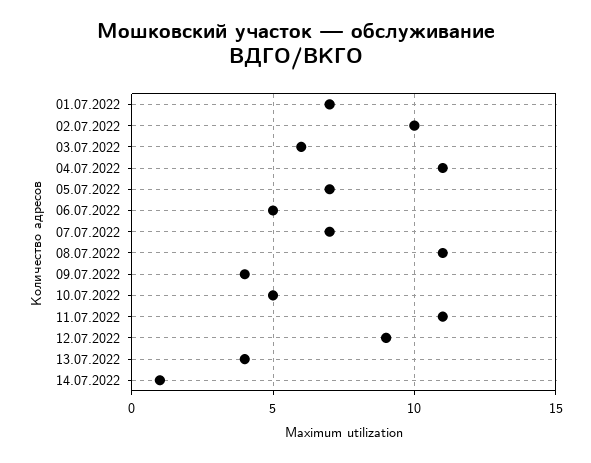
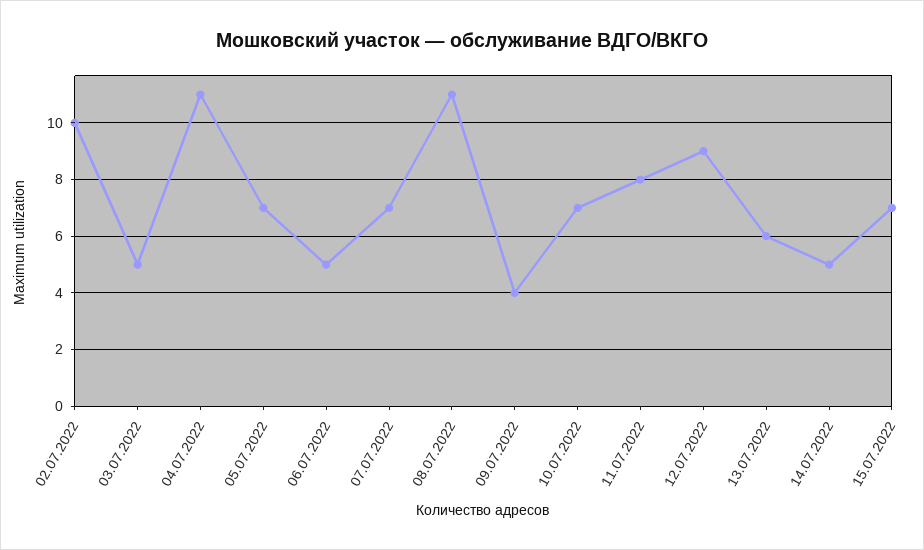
01.07.2022: 7 -> none
03.07.2022: 6 -> 5
10.07.2022: 5 -> 7
11.07.2022: 11 -> 8
13.07.2022: 4 -> 6
14.07.2022: 1 -> 5
15.07.2022: none -> 7

